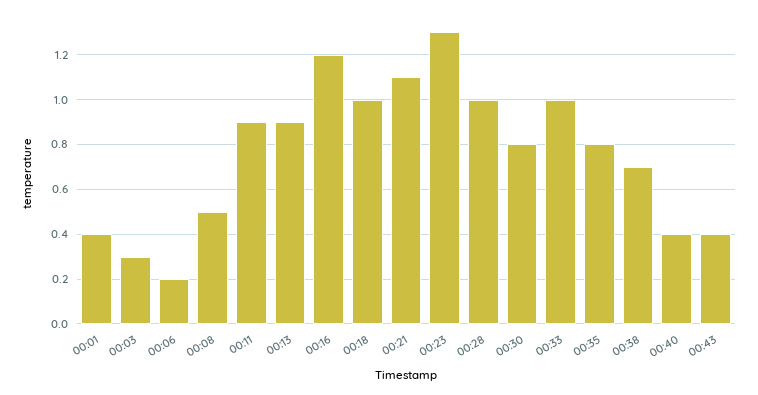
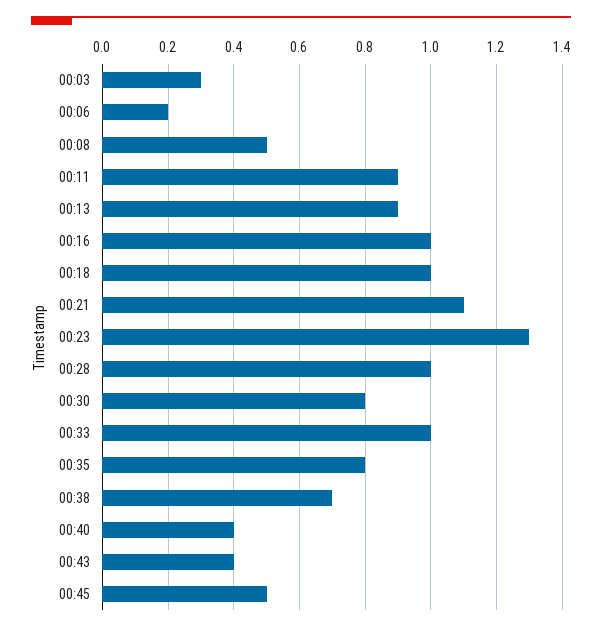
00:01: 0.4 -> none
00:16: 1.2 -> 1
00:45: none -> 0.5

